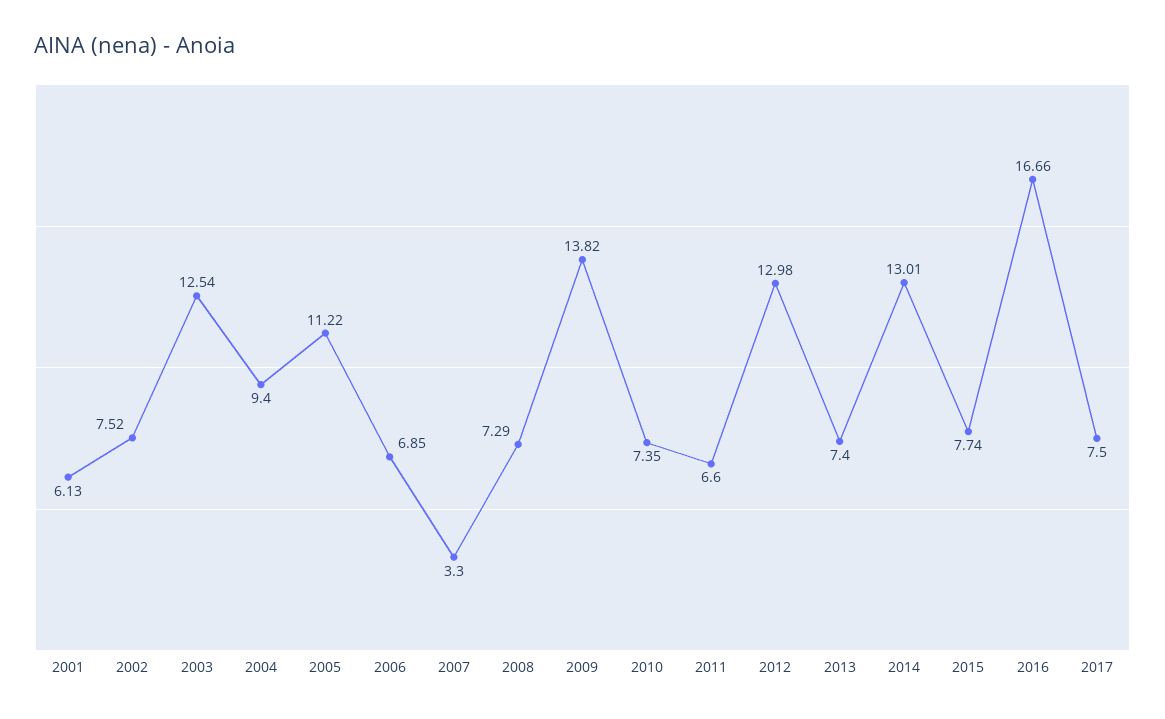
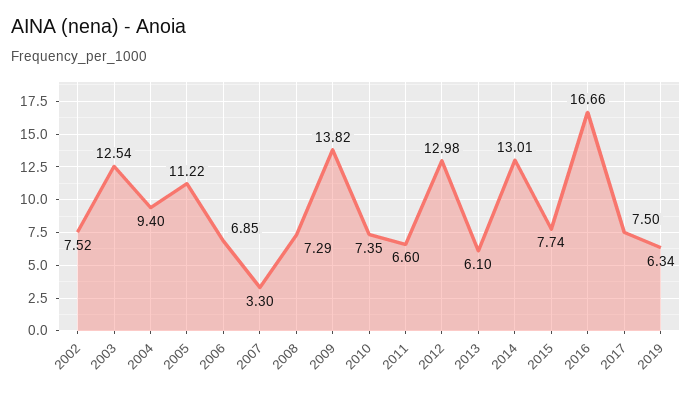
2001: 6.13 -> none
2013: 7.4 -> 6.1
2019: none -> 6.34

